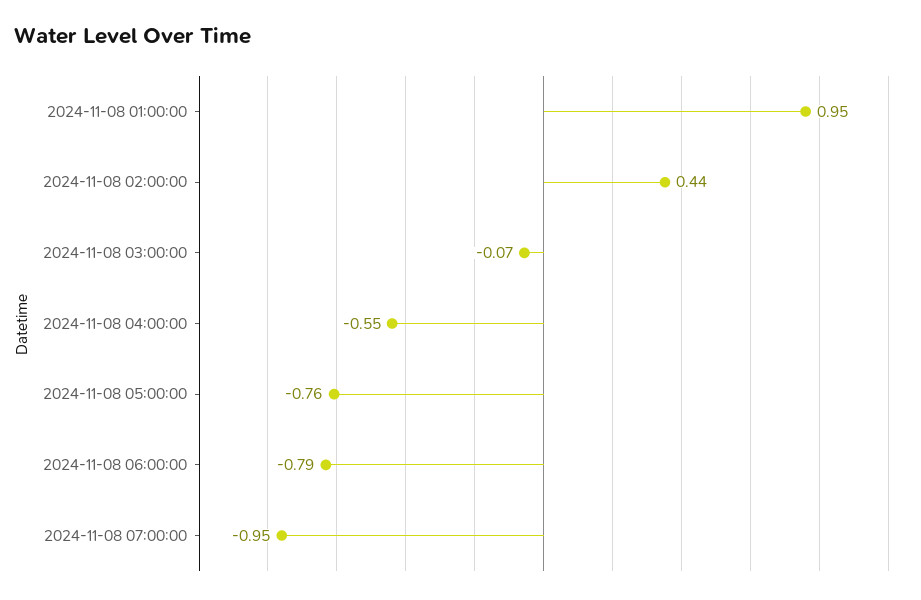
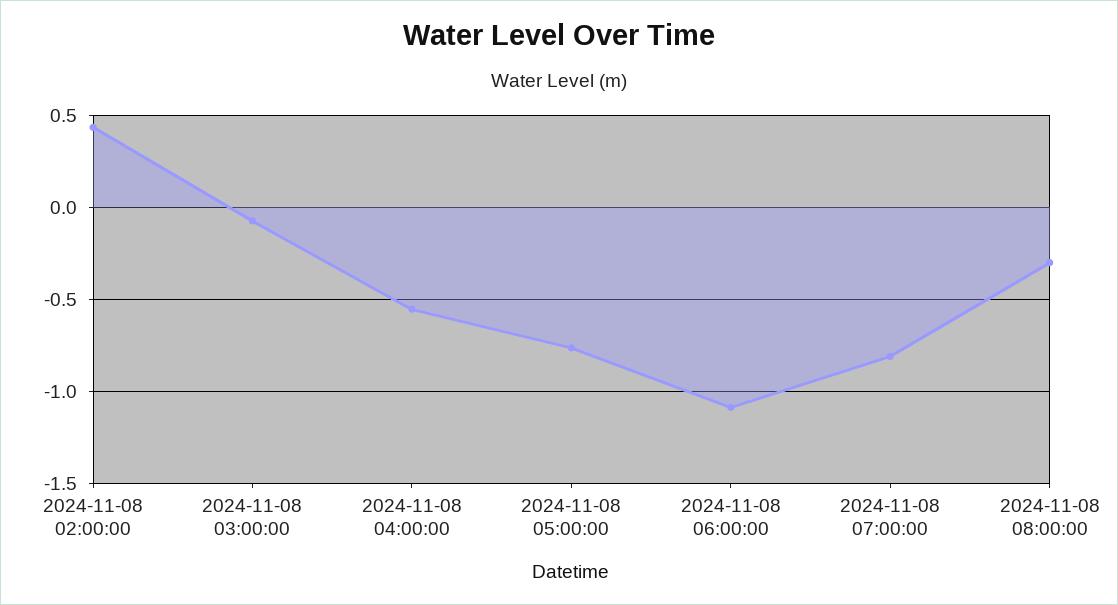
2024-11-08 01:00:00: 0.95 -> none
2024-11-08 06:00:00: -0.79 -> -1.1
2024-11-08 07:00:00: -0.95 -> -0.8
2024-11-08 08:00:00: none -> -0.3

